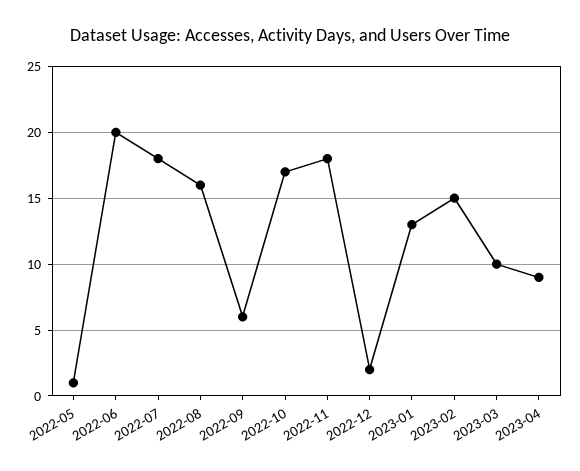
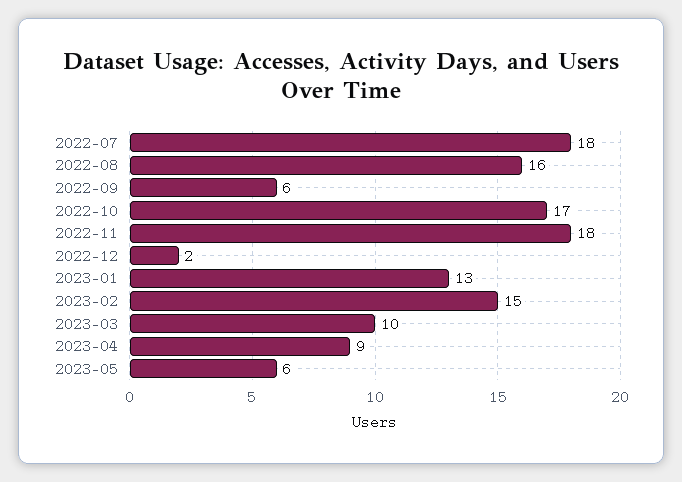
2022-05: 1 -> none
2022-06: 20 -> none
2023-05: none -> 6

